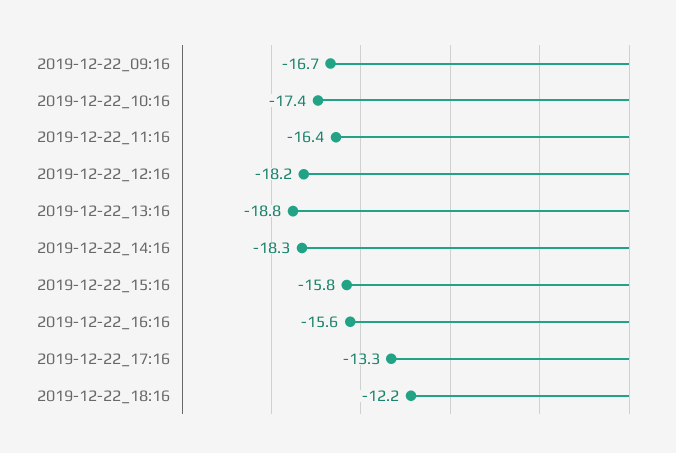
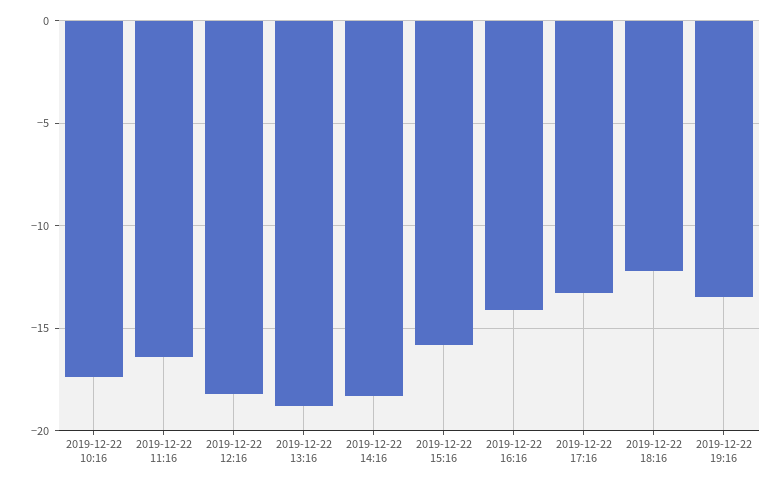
2019-12-22_09:16: -16.7 -> none
2019-12-22_16:16: -15.6 -> -14
2019-12-22 19:16: none -> -13.5

